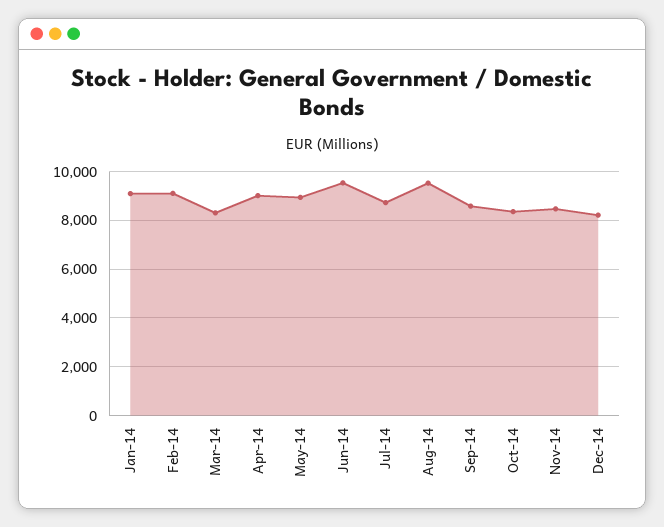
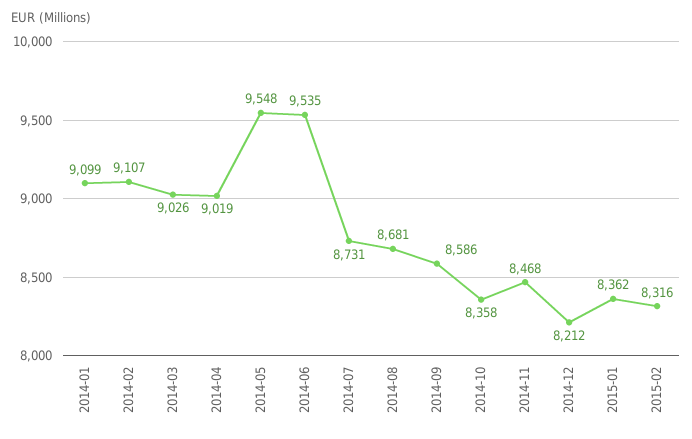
Mar-14: 8250 -> 9026
May-14: 9000 -> 9548
Aug-14: 9500 -> 8681
2015-01: none -> 8362
2015-02: none -> 8316

